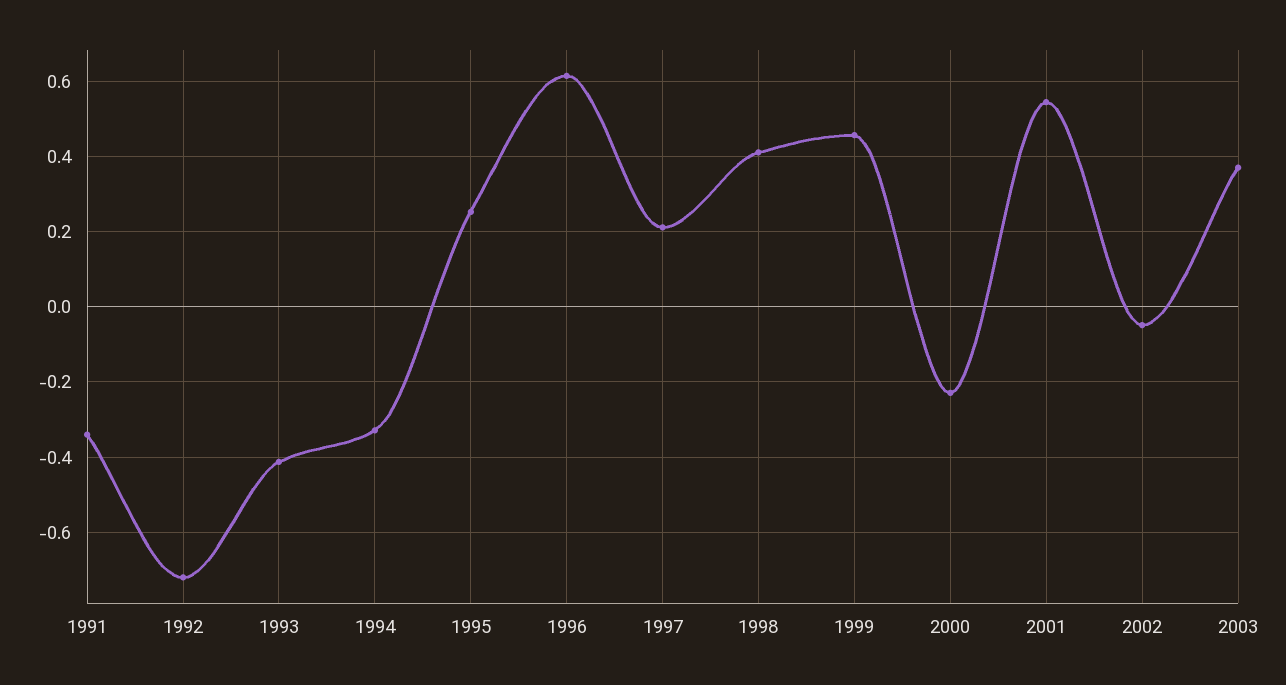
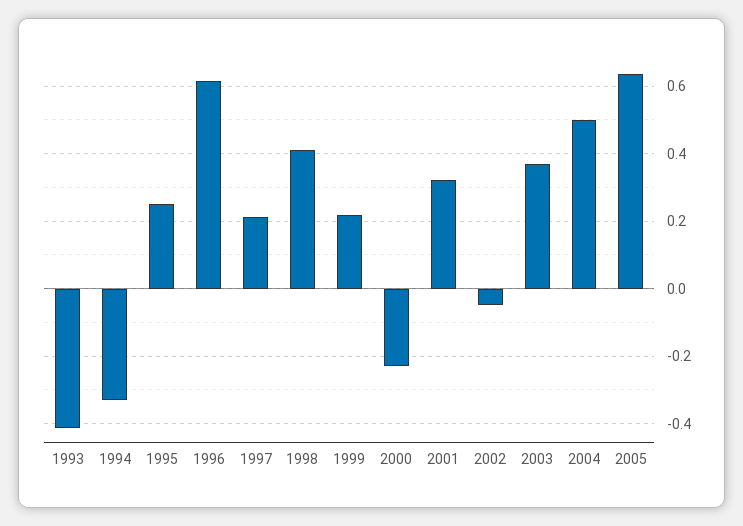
1991: -0.34 -> none
1992: -0.72 -> none
1999: 0.46 -> 0.22
2001: 0.54 -> 0.32
2004: none -> 0.5
2005: none -> 0.64

